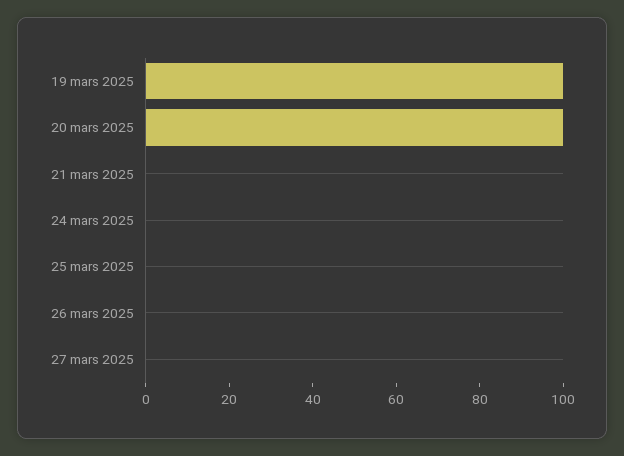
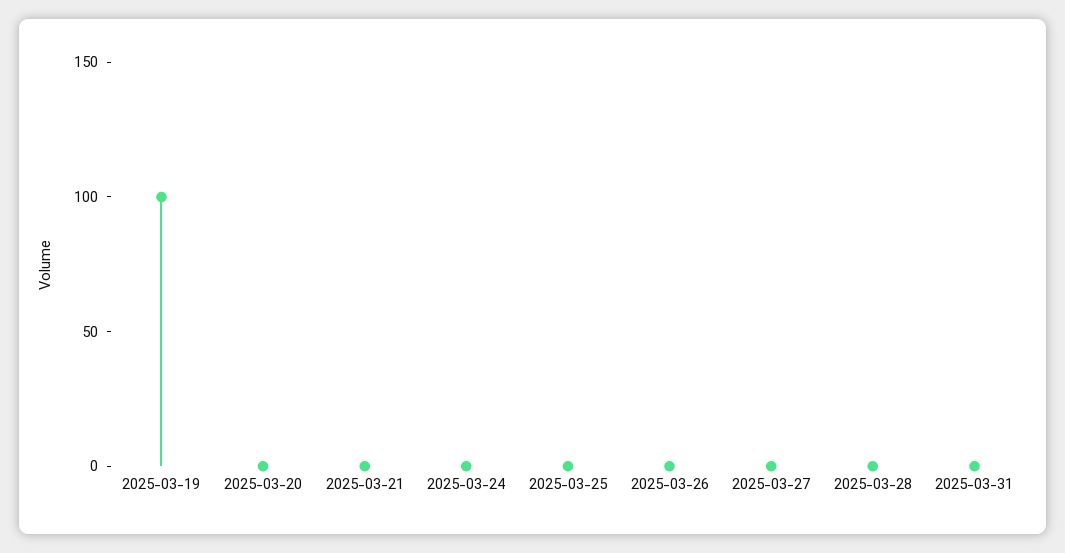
20 mars 2025: 100 -> 0
2025-03-28: none -> 0
2025-03-31: none -> 0

